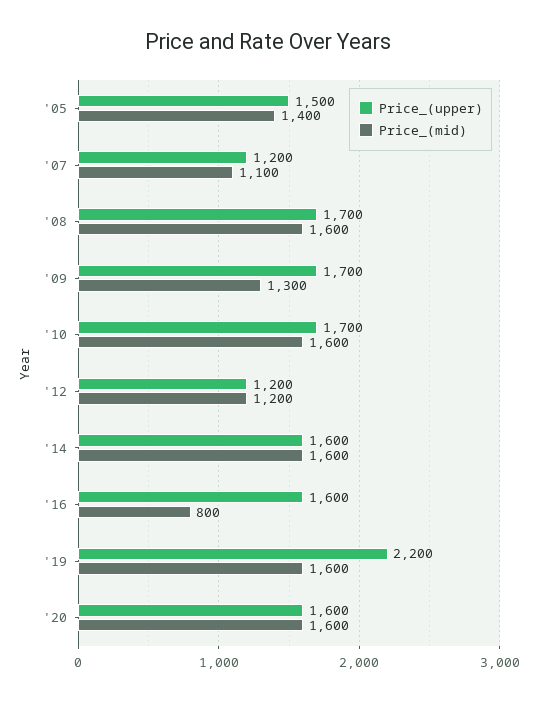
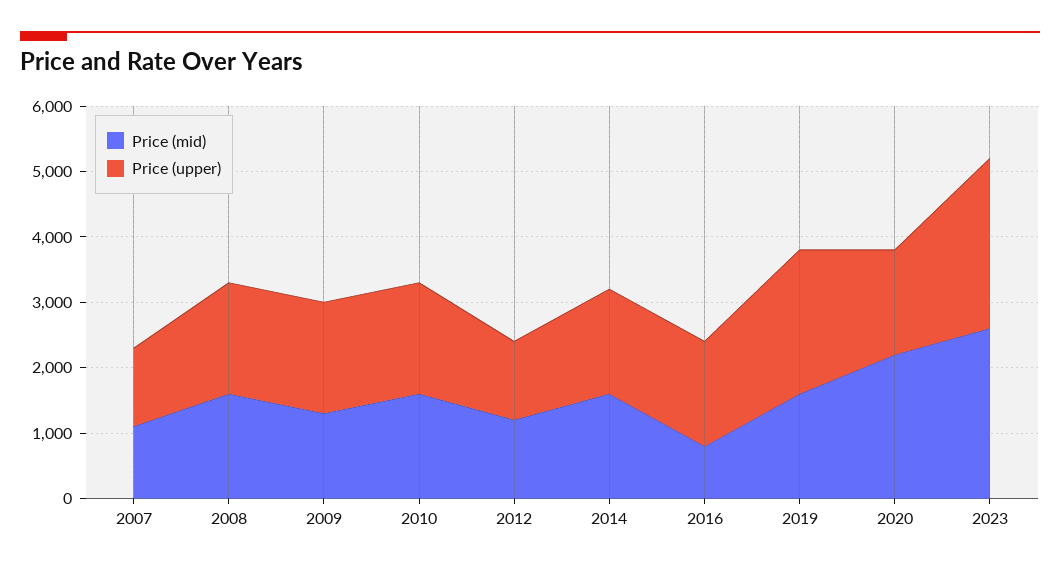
Price_(upper), '05: 1500 -> none
Price_(mid), '05: 1400 -> none
Price_(mid), '20: 1600 -> 2200
Price_(mid), 2023: none -> 2600
Price_(upper), 2023: none -> 2600

